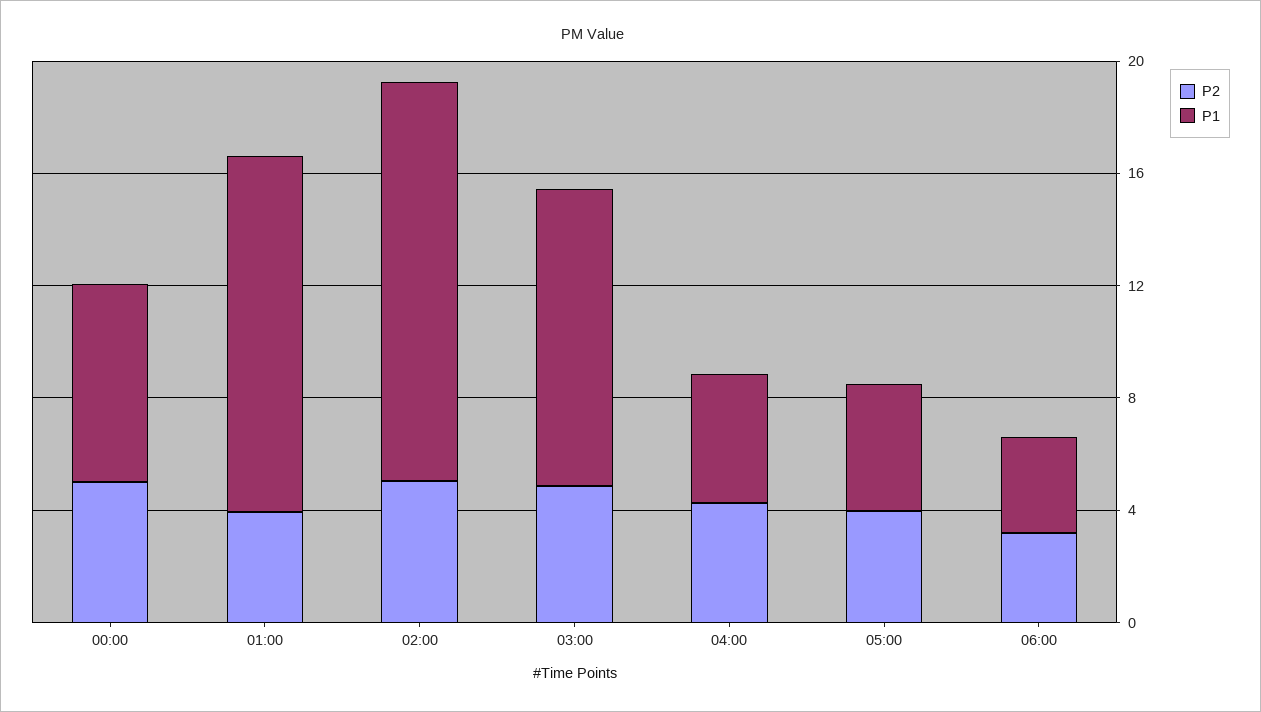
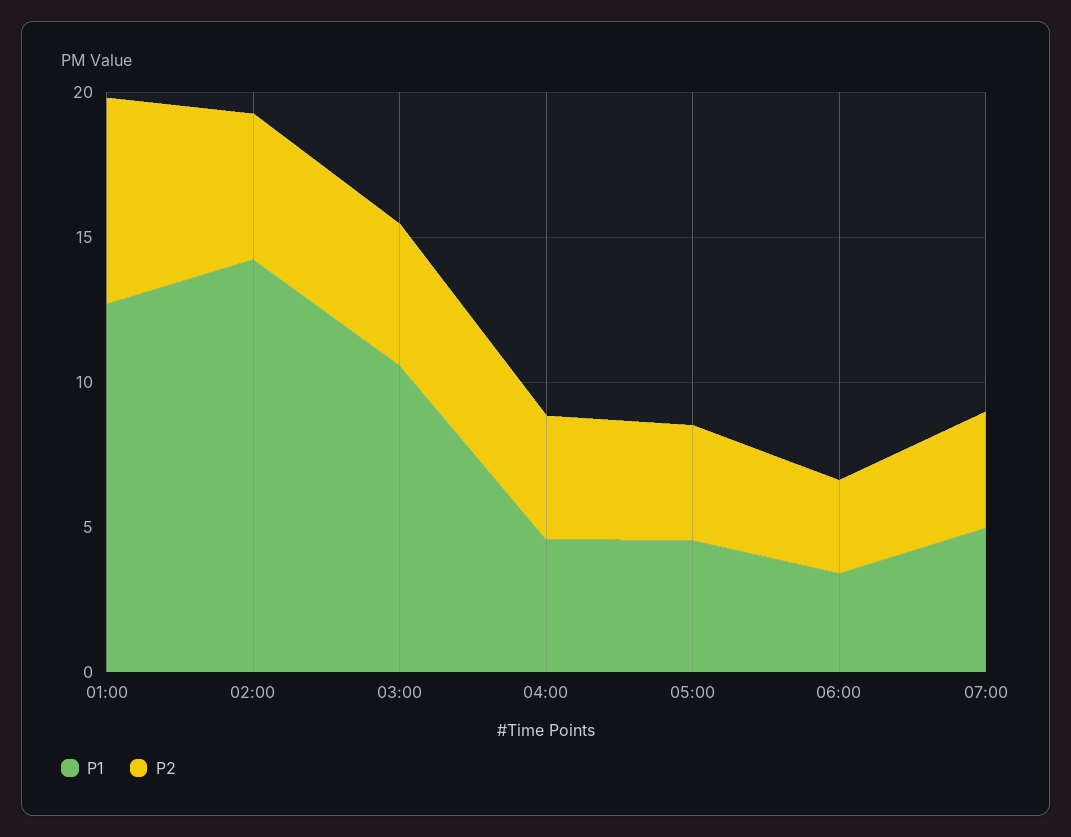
P2, 00:00: 5 -> none
P1, 00:00: 7 -> none
P2, 01:00: 4 -> 7
P1, 07:00: none -> 5
P2, 07:00: none -> 4

